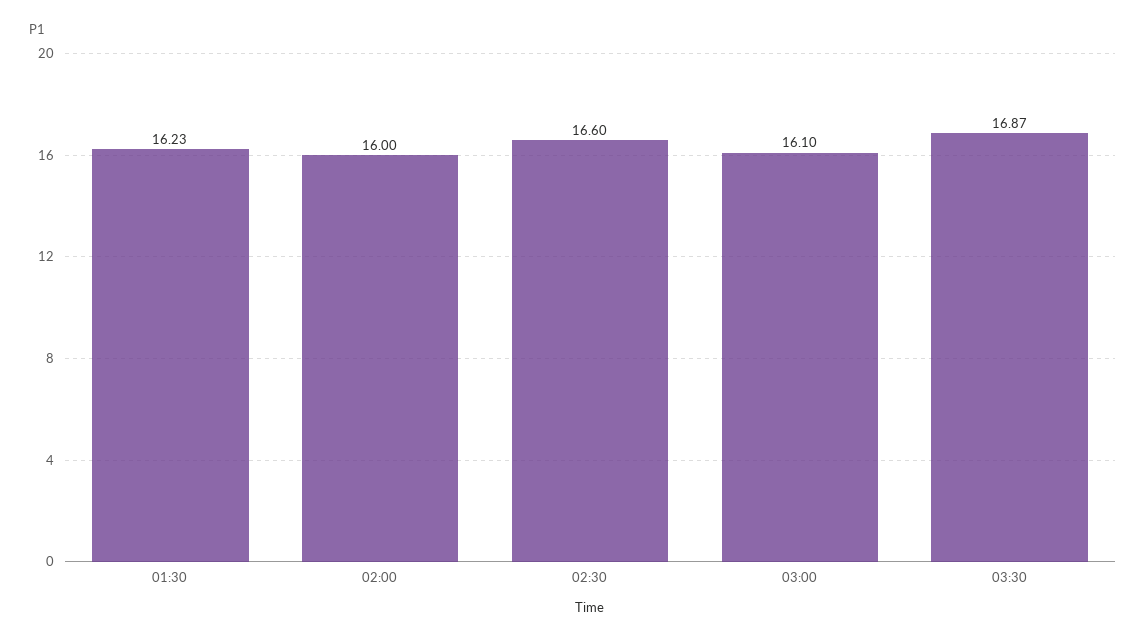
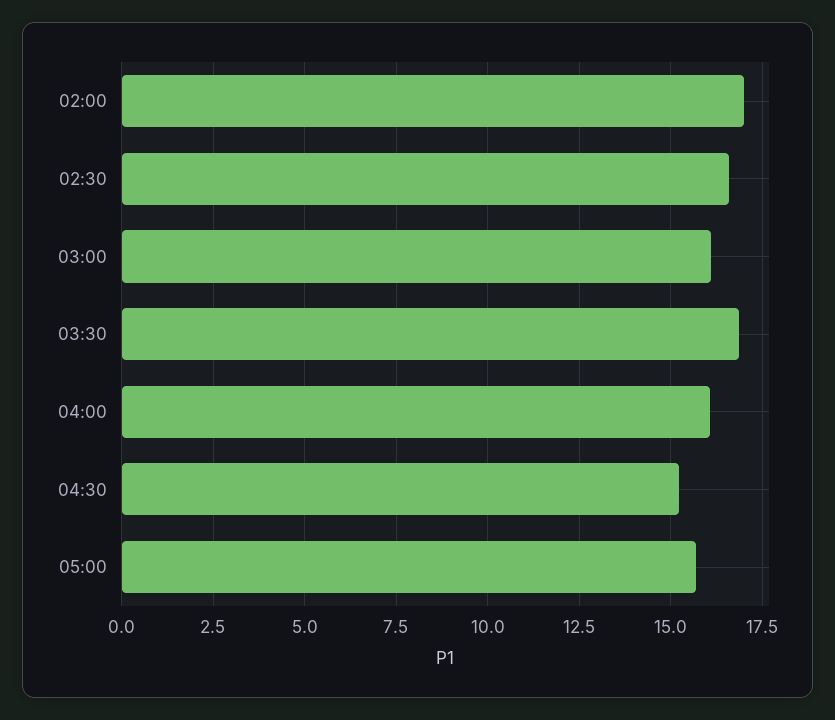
01:30: 16.23 -> none
02:00: 16 -> 17
04:00: none -> 16
04:30: none -> 15.25
05:00: none -> 15.75

